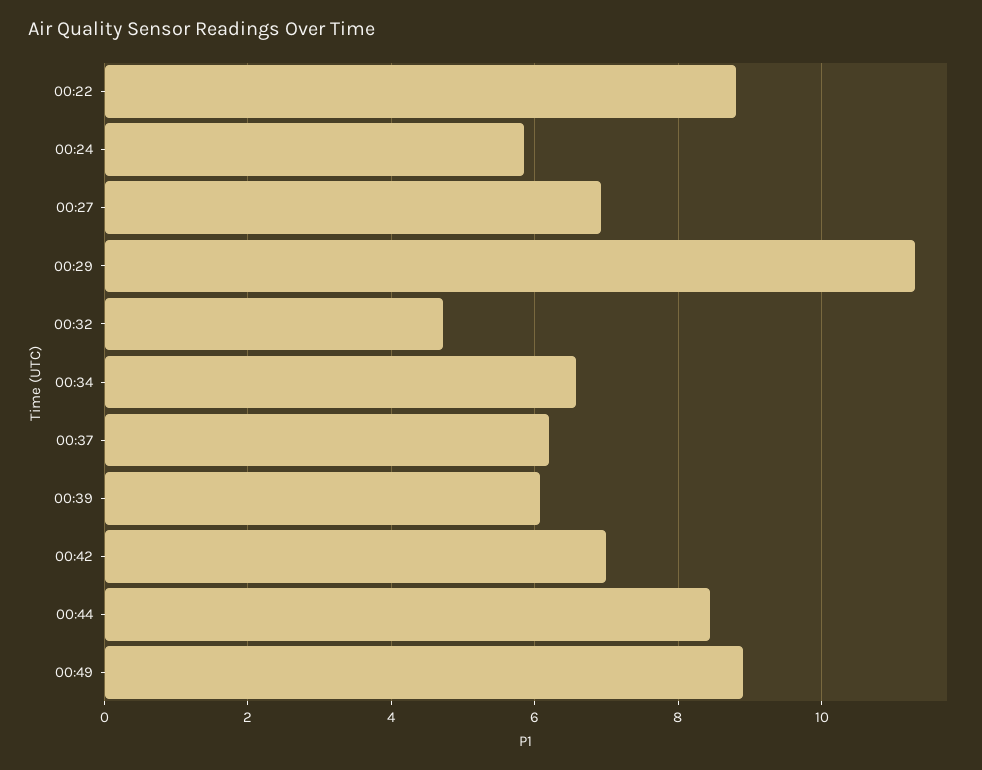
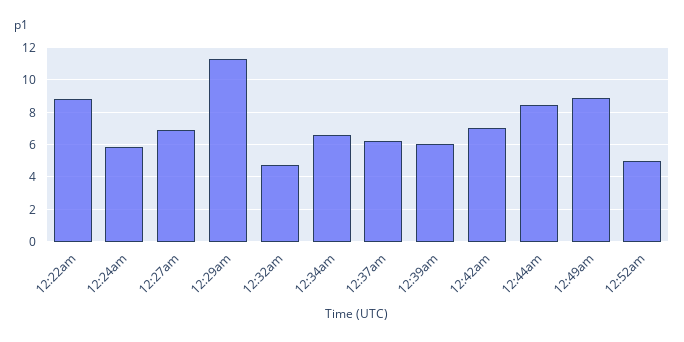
12:52am: none -> 5

